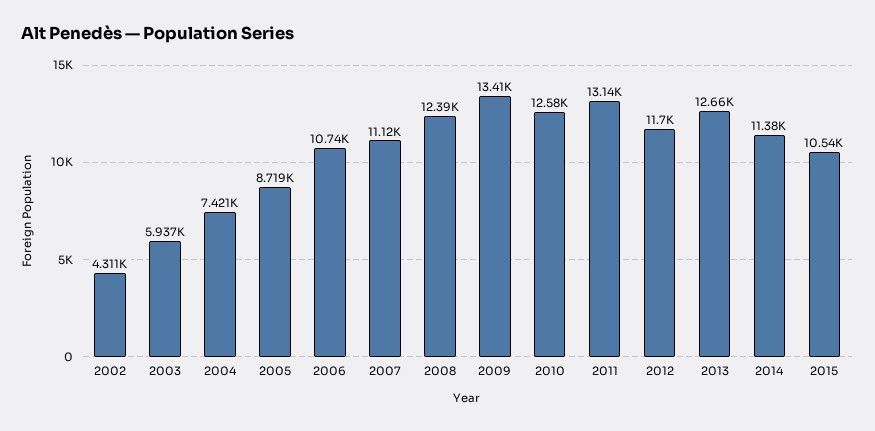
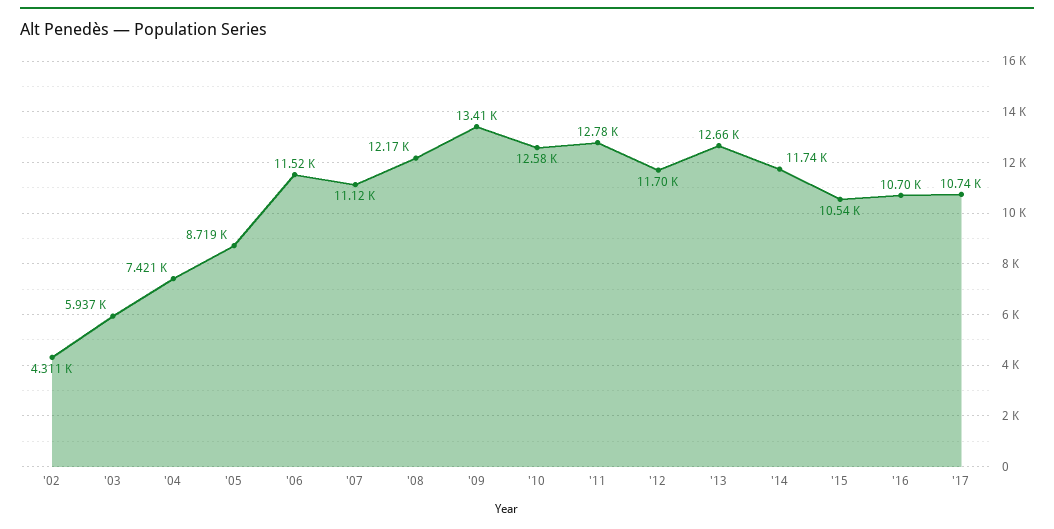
2006: 10740 -> 11520
2008: 12390 -> 12170
2011: 13140 -> 12780
2014: 11380 -> 11740
'16: none -> 10700
'17: none -> 10740

